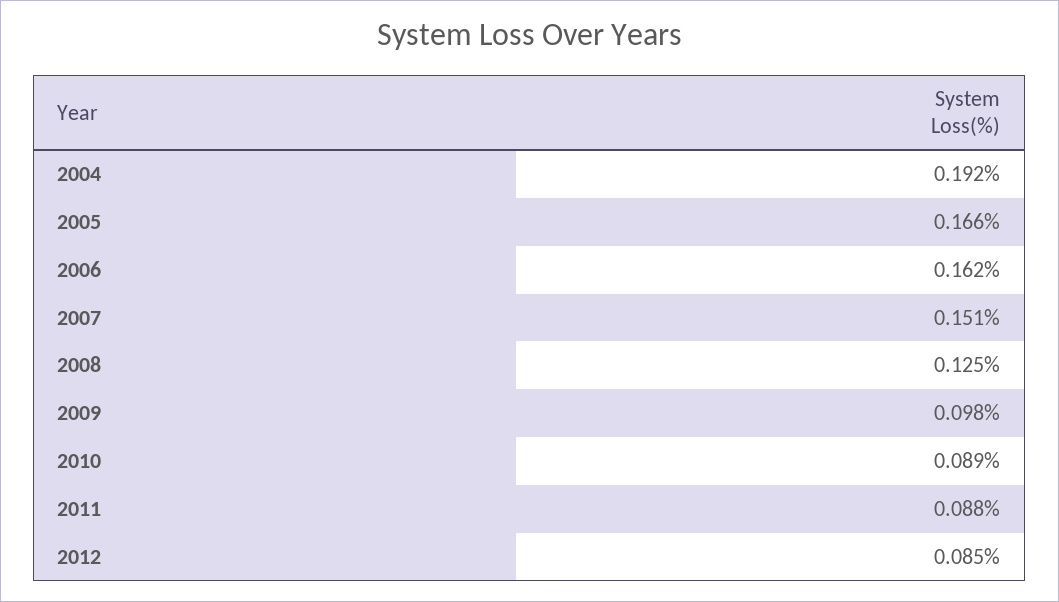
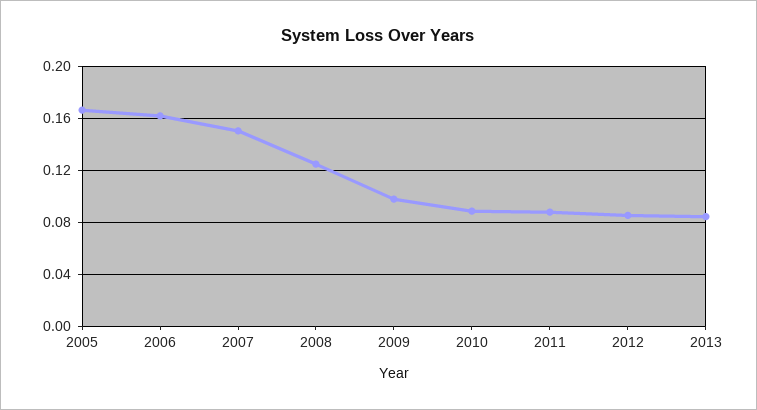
2004: 0.192 -> none
2013: none -> 0.085

